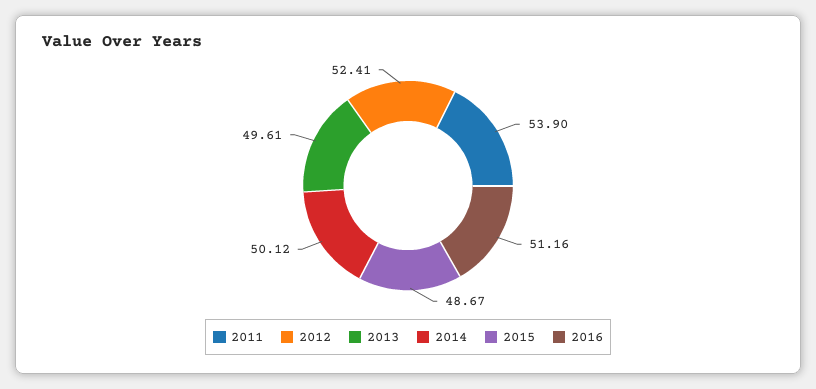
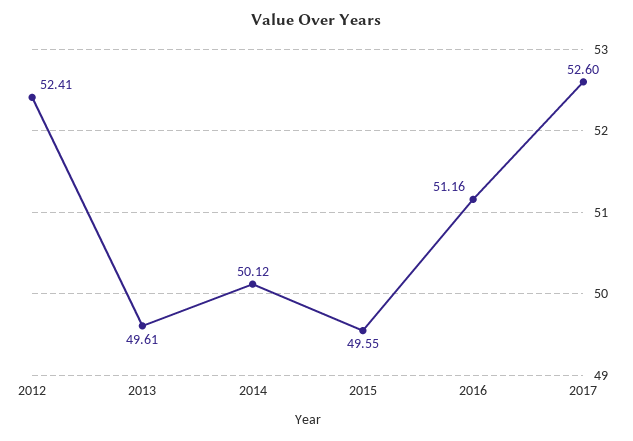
2011: 53.9 -> none
2015: 48.67 -> 49.55
2017: none -> 52.6

